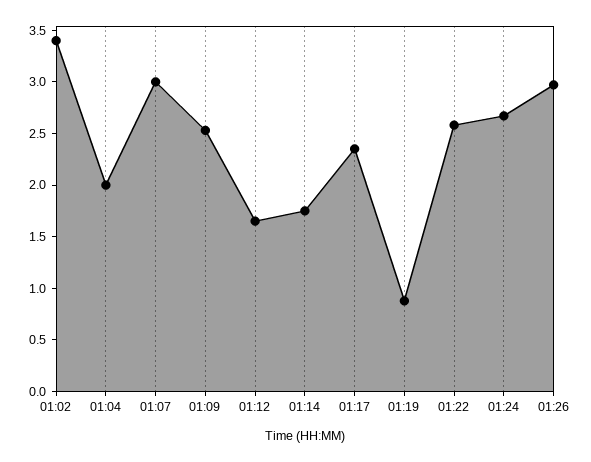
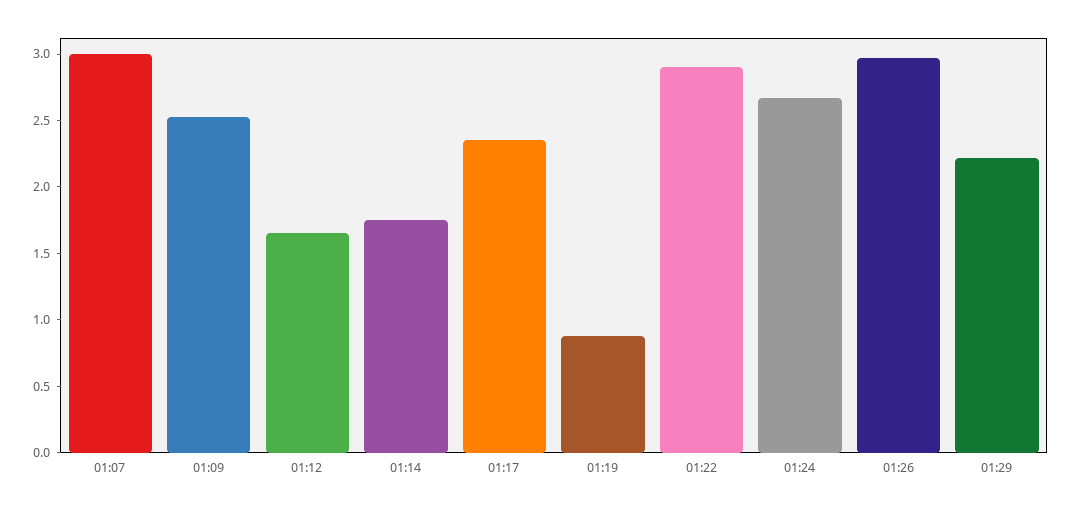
01:02: 3.4 -> none
01:04: 2 -> none
01:22: 2.6 -> 2.9
01:29: none -> 2.2

